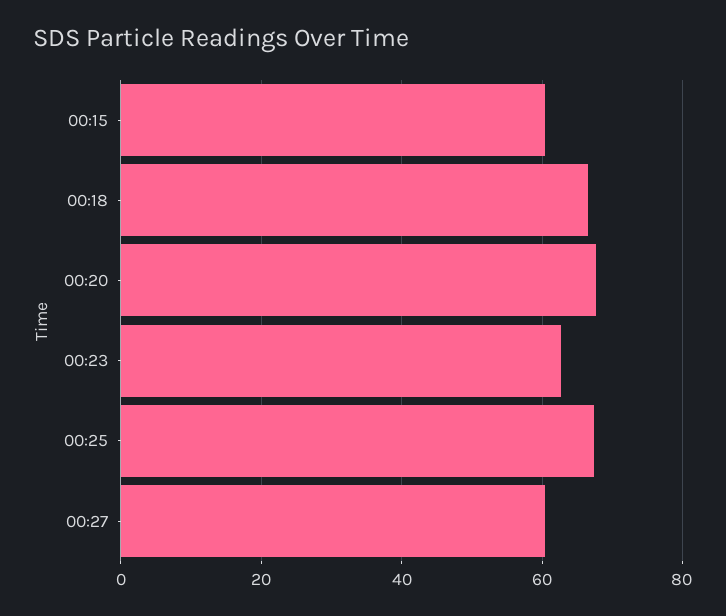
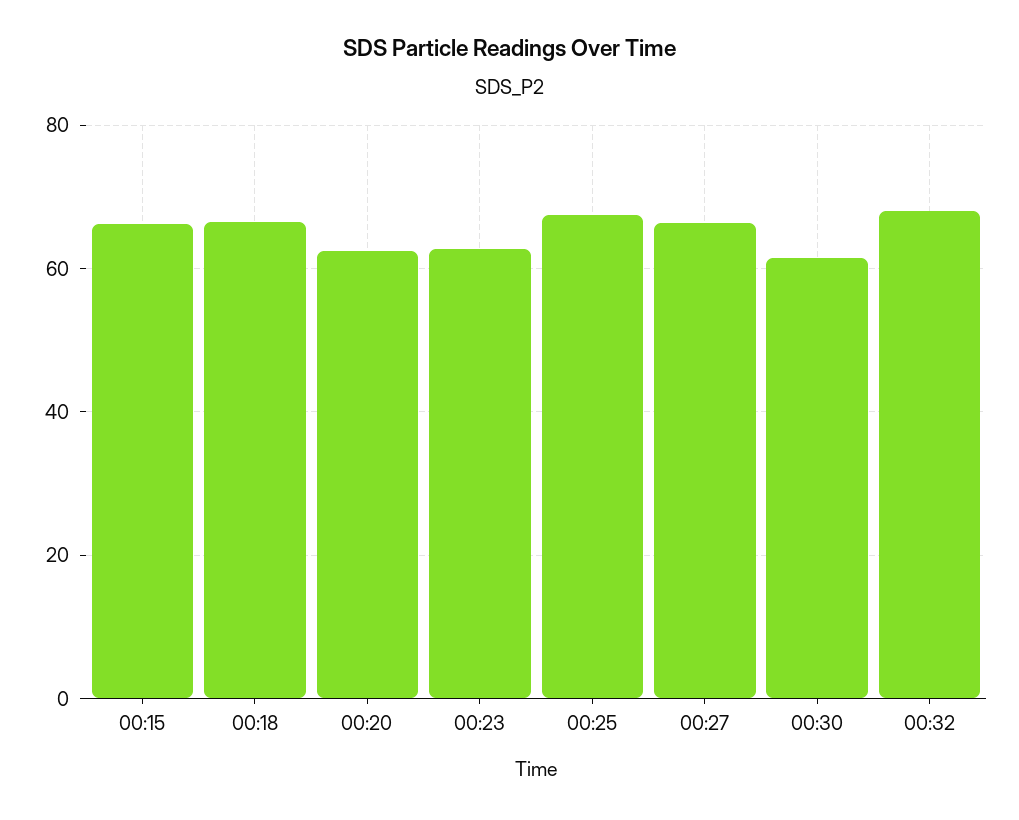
00:15: 60 -> 66
00:20: 68 -> 62
00:27: 60 -> 66
00:30: none -> 62
00:32: none -> 68

